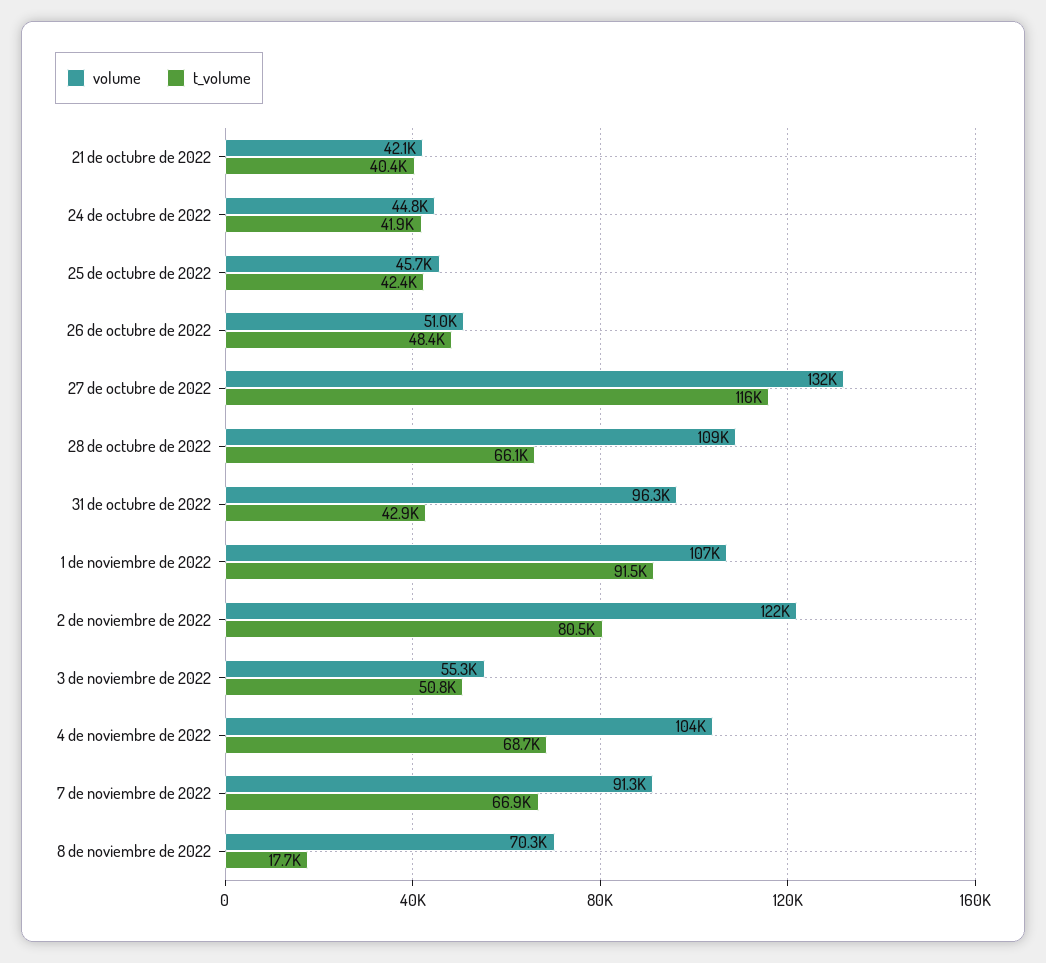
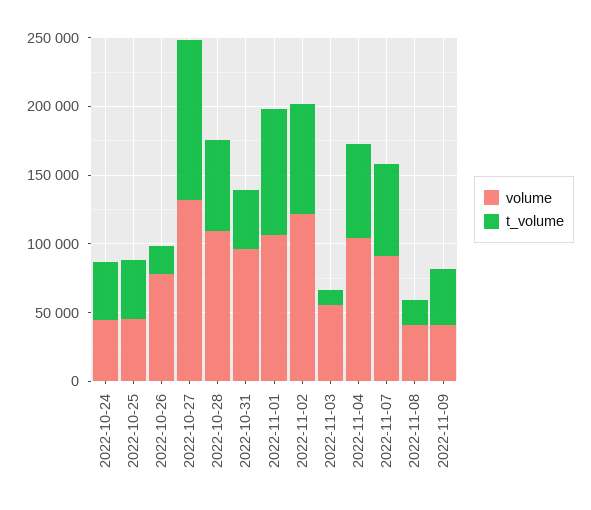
volume, 21 de octubre de 2022: 42100 -> none
t_volume, 21 de octubre de 2022: 40400 -> none
volume, 26 de octubre de 2022: 51000 -> 80000
t_volume, 26 de octubre de 2022: 48400 -> 20000
t_volume, 3 de noviembre de 2022: 50800 -> 10000
volume, 8 de noviembre de 2022: 70300 -> 40000
volume, 2022-11-09: none -> 40000
t_volume, 2022-11-09: none -> 40000

